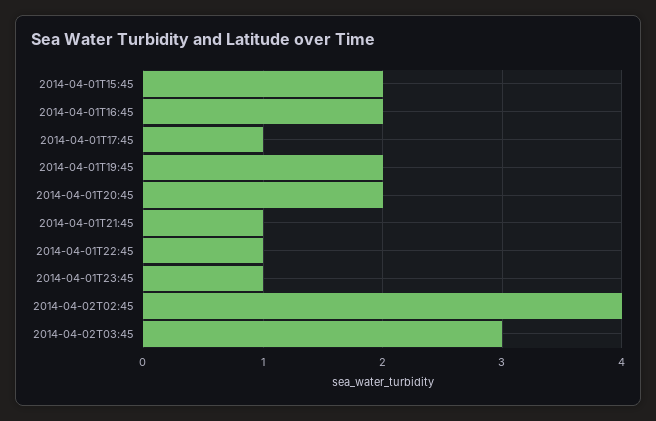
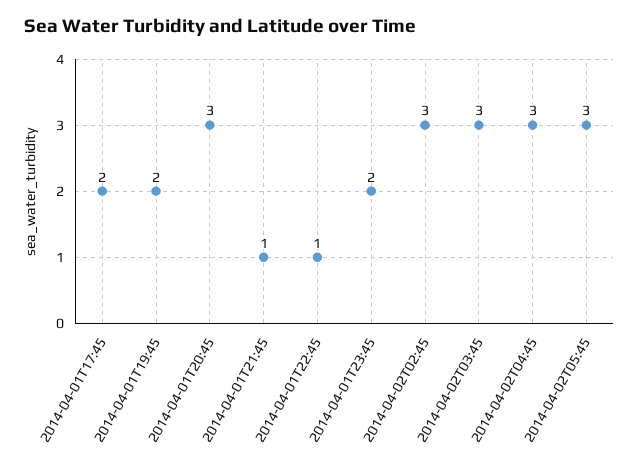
2014-04-01T15:45: 2 -> none
2014-04-01T16:45: 2 -> none
2014-04-01T17:45: 1 -> 2
2014-04-01T20:45: 2 -> 3
2014-04-01T23:45: 1 -> 2
2014-04-02T02:45: 4 -> 3
2014-04-02T04:45: none -> 3
2014-04-02T05:45: none -> 3

